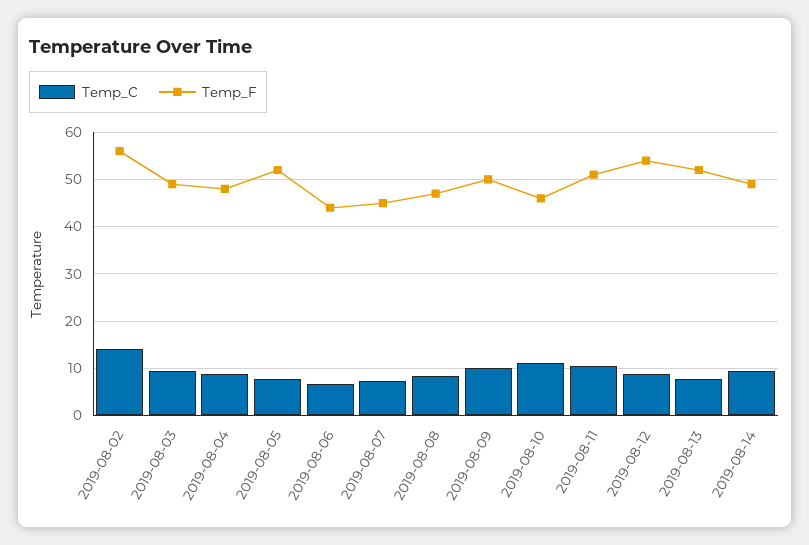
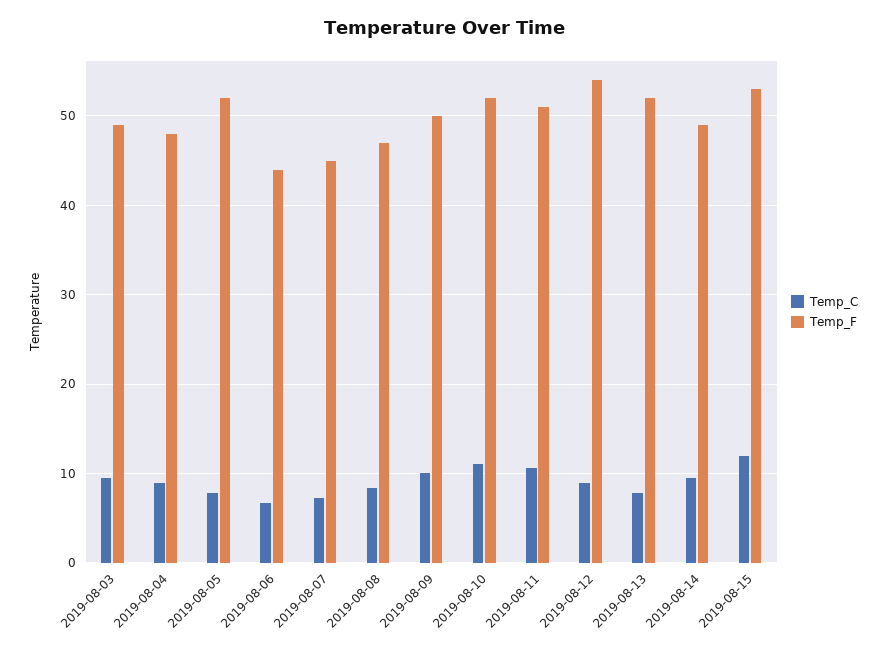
Temp_C, 2019-08-02: 14 -> none
Temp_F, 2019-08-02: 56 -> none
Temp_F, 2019-08-10: 46 -> 52
Temp_C, 2019-08-15: none -> 12
Temp_F, 2019-08-15: none -> 53

